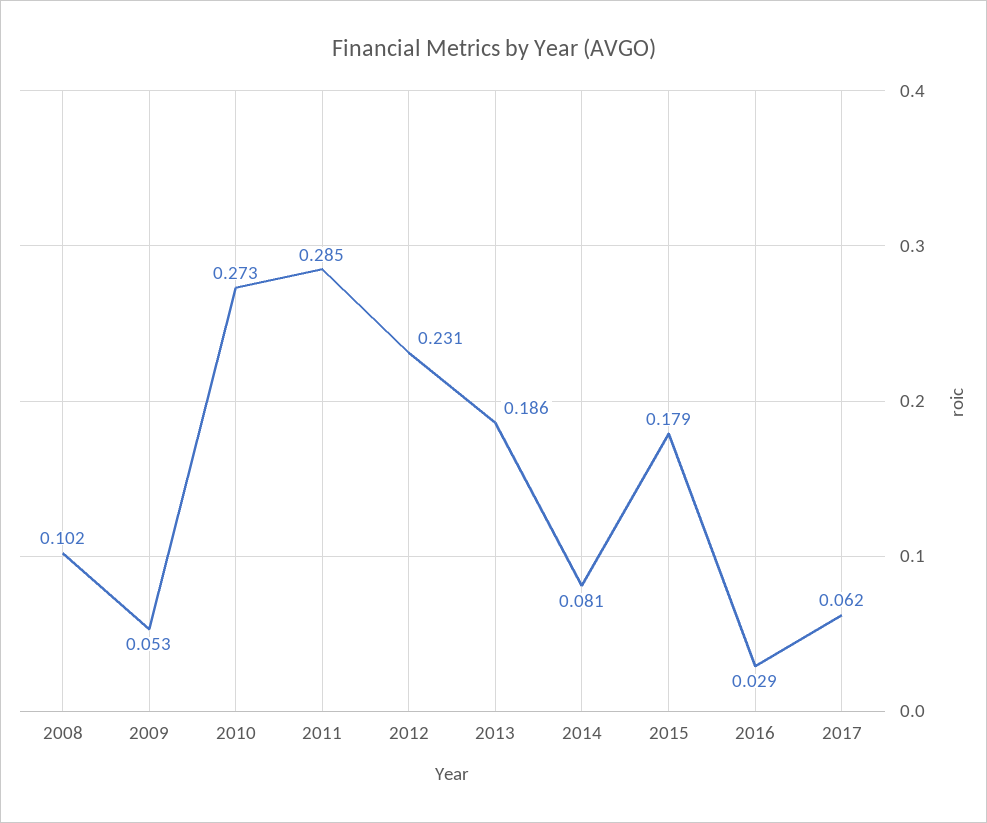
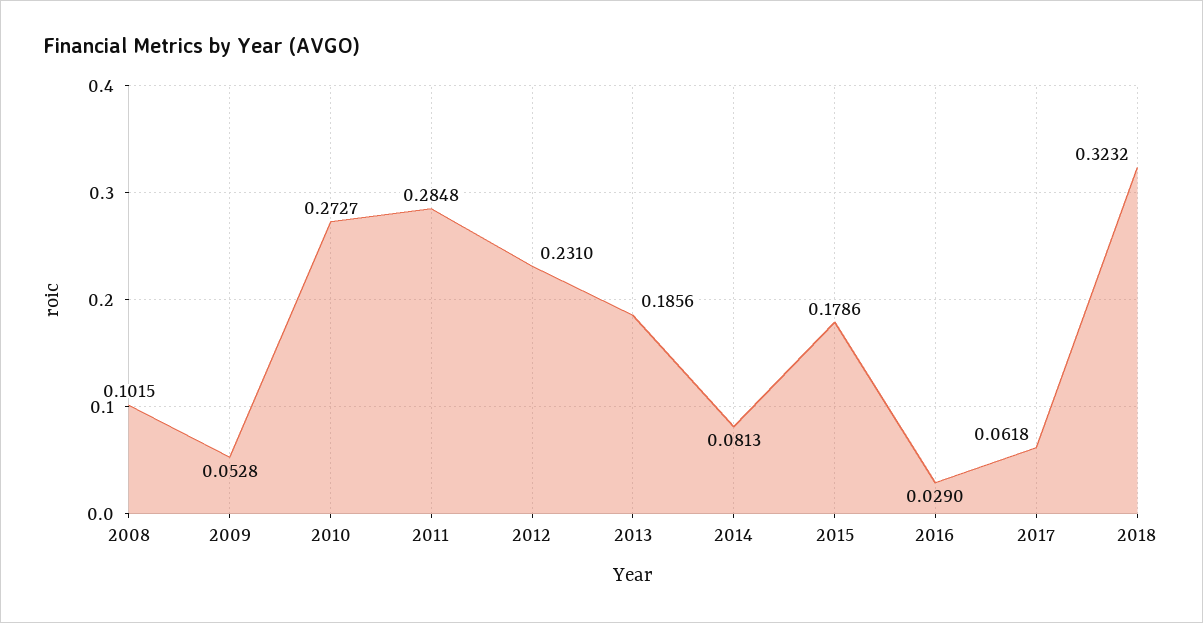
2018: none -> 0.3232

